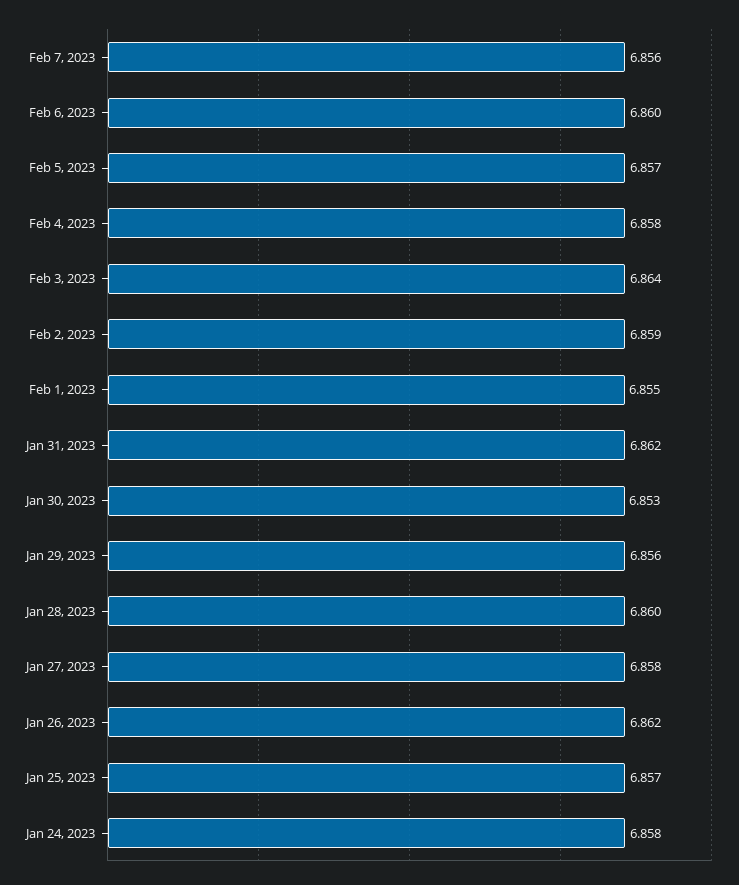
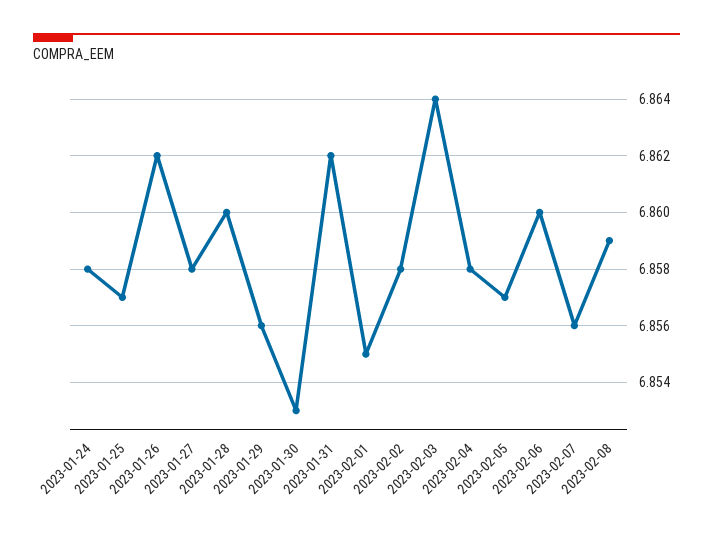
Feb 2, 2023: 6.859 -> 6.858
2023-02-08: none -> 6.859

